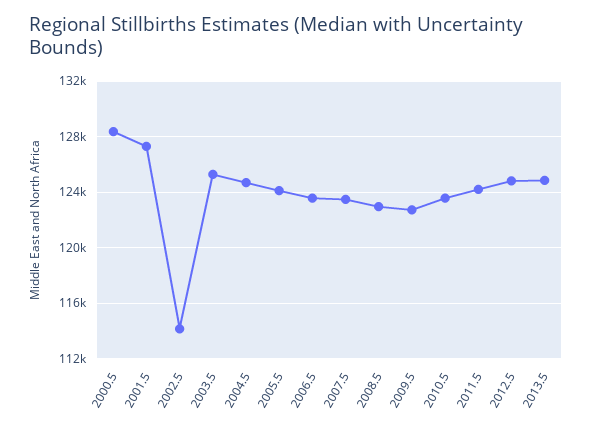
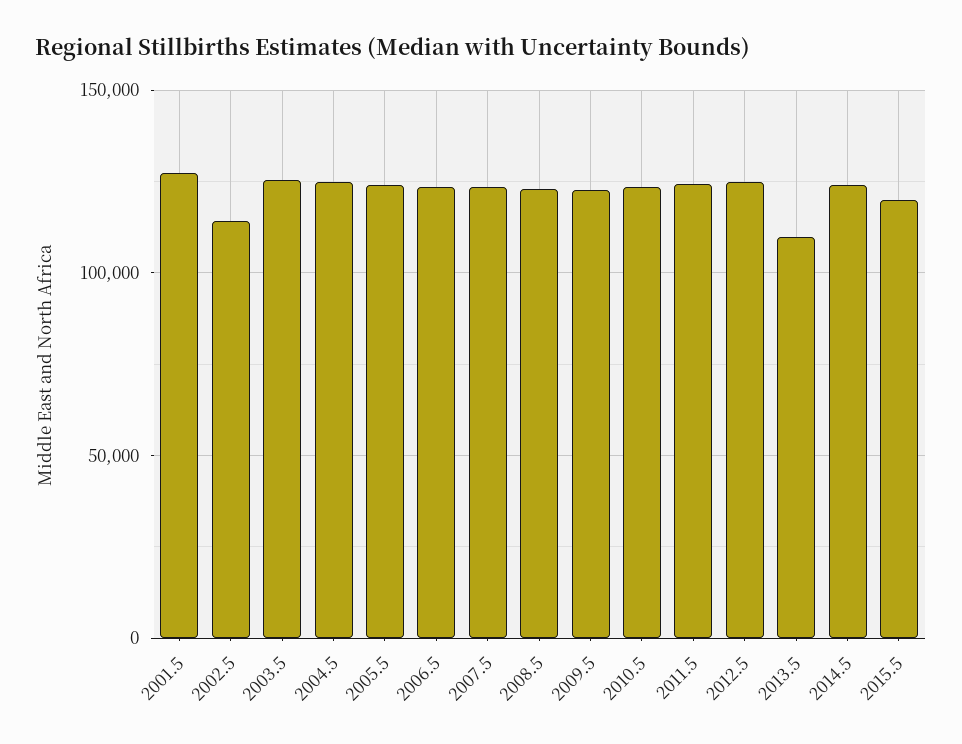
2000.5: 128500 -> none
2013.5: 125000 -> 110000
2014.5: none -> 125000
2015.5: none -> 120000

